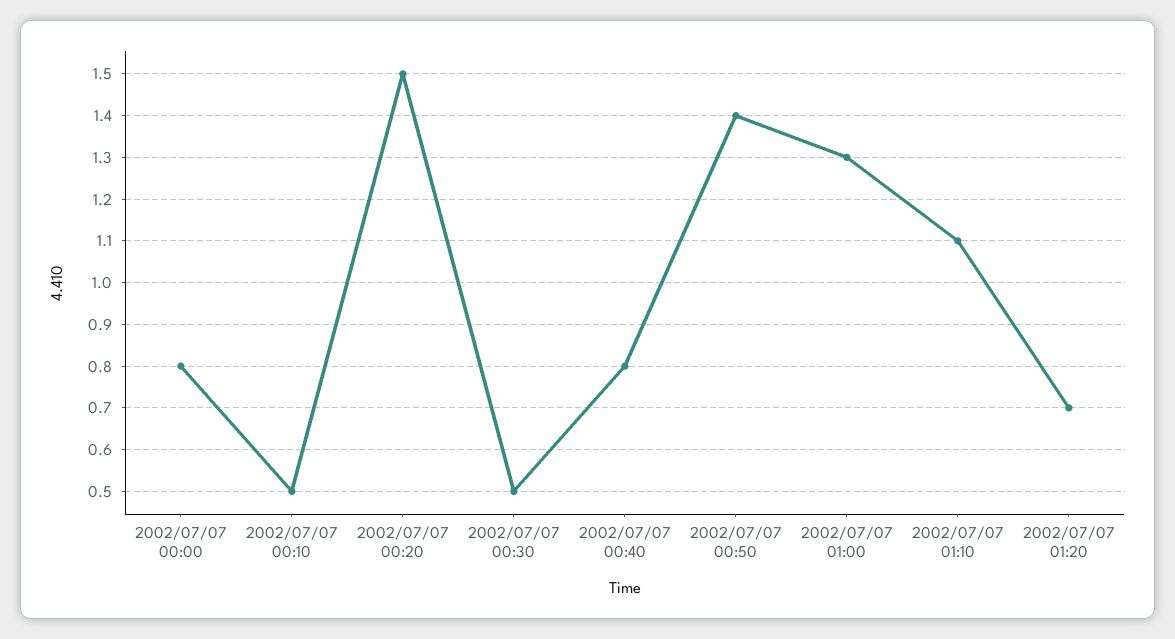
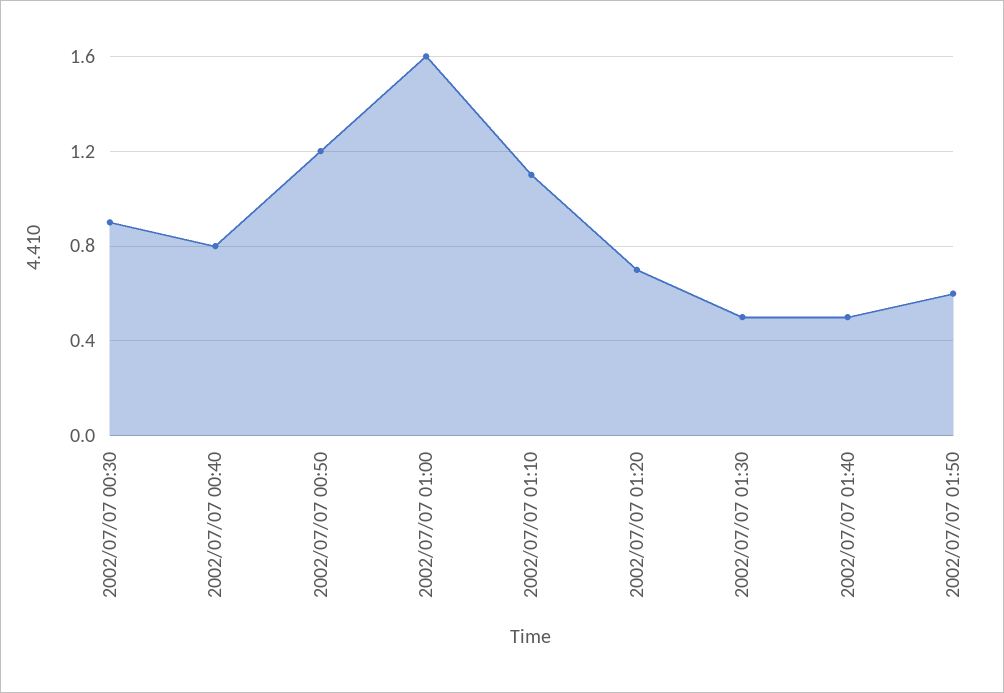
2002/07/07 00:00: 0.8 -> none
2002/07/07 00:10: 0.5 -> none
2002/07/07 00:20: 1.5 -> none
2002/07/07 00:30: 0.5 -> 0.9
2002/07/07 00:50: 1.4 -> 1.2
2002/07/07 01:00: 1.3 -> 1.6
2002/07/07 01:30: none -> 0.5
2002/07/07 01:40: none -> 0.5
2002/07/07 01:50: none -> 0.6

